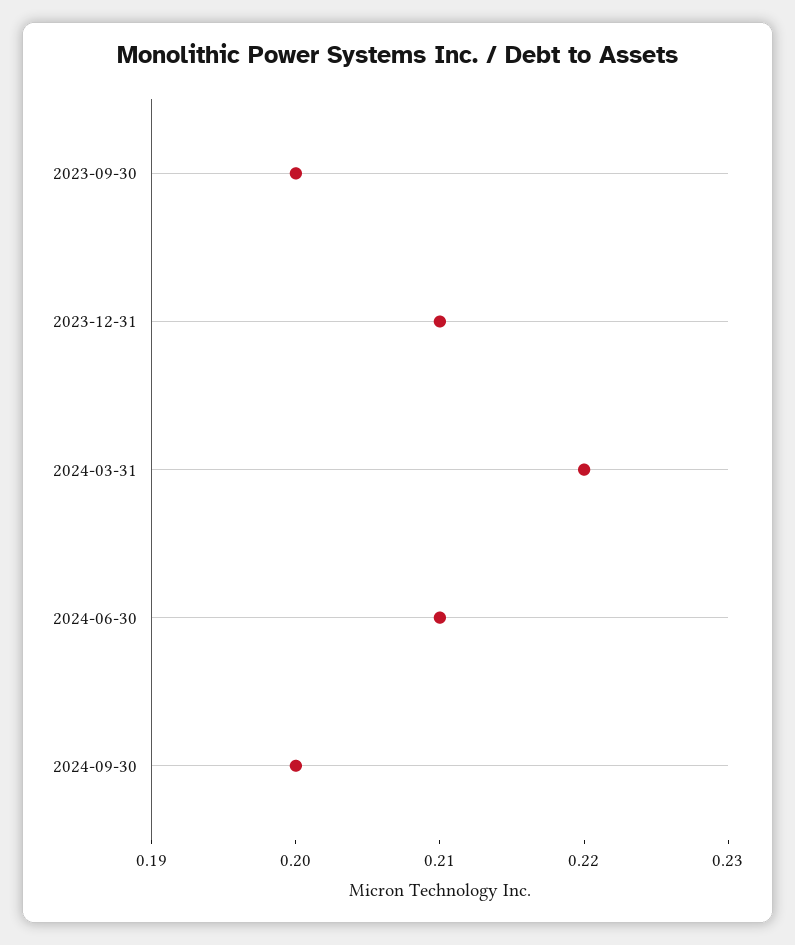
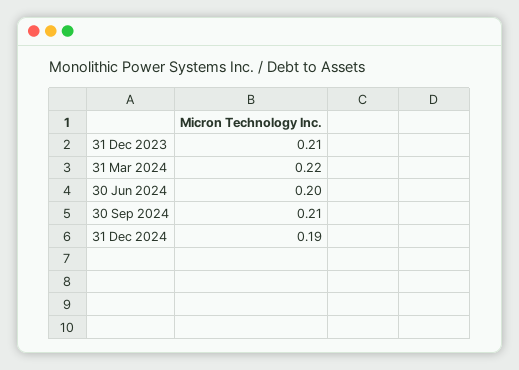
2023-09-30: 0.2 -> none
2024-06-30: 0.21 -> 0.2
2024-09-30: 0.2 -> 0.21
31 Dec 2024: none -> 0.19

